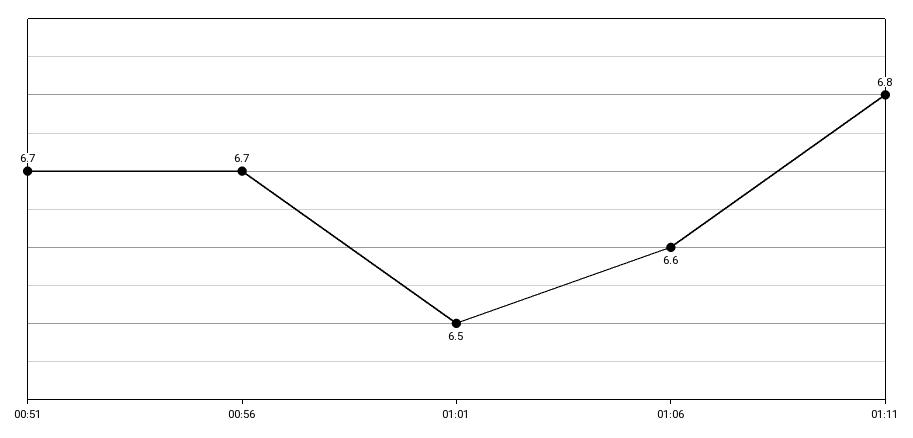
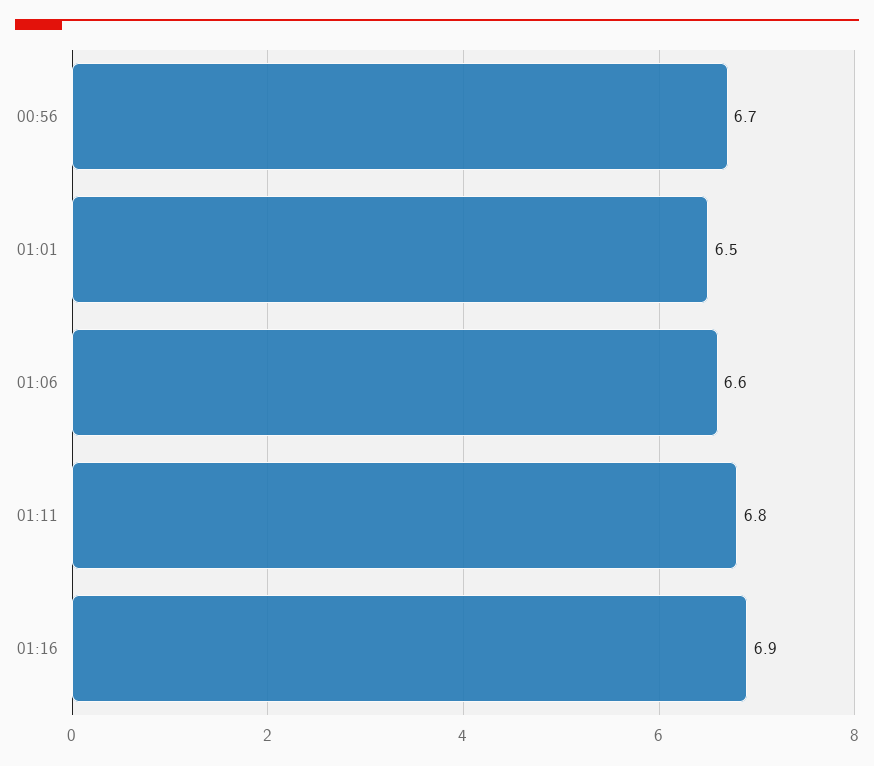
00:51: 6.7 -> none
01:16: none -> 6.9

